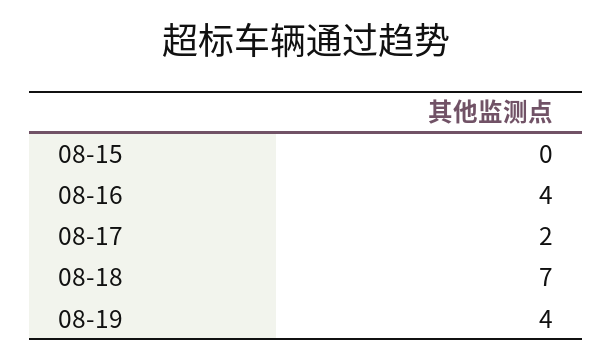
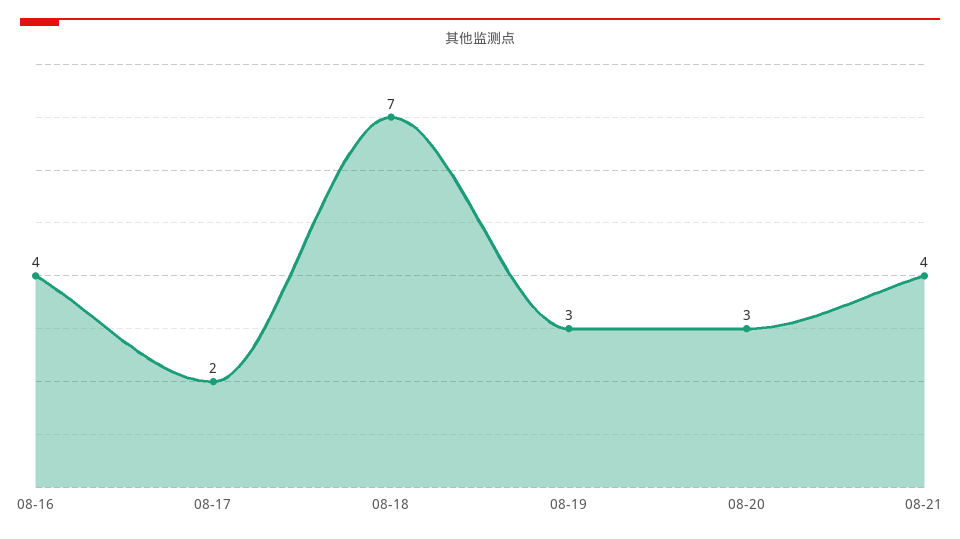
08-15: 0 -> none
08-19: 4 -> 3
08-20: none -> 3
08-21: none -> 4

